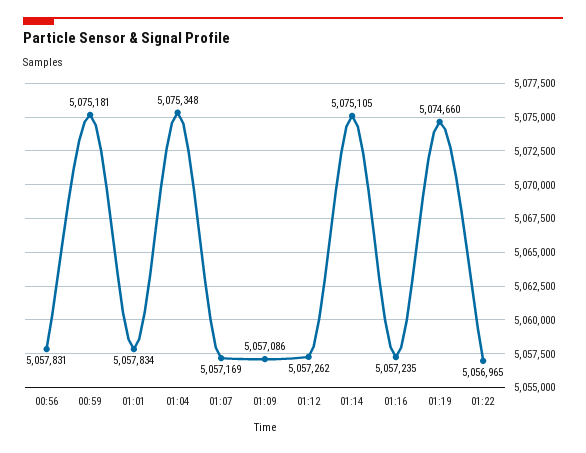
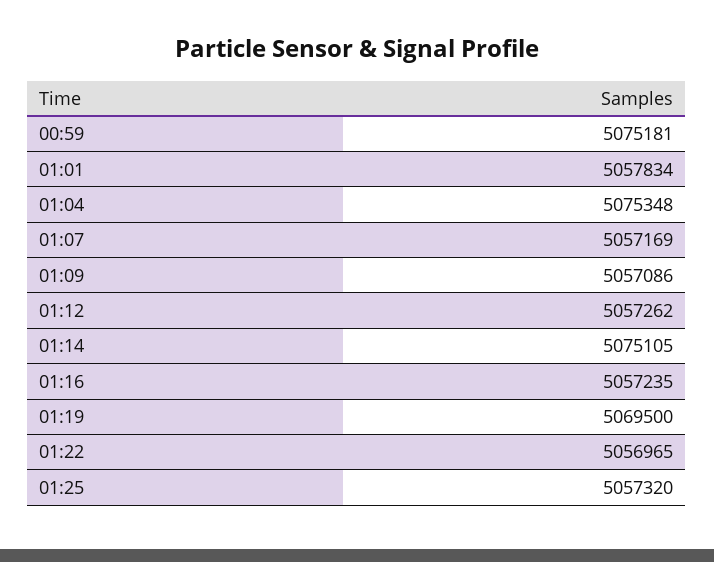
00:56: 5057831 -> none
01:19: 5074660 -> 5069500
01:25: none -> 5057320

